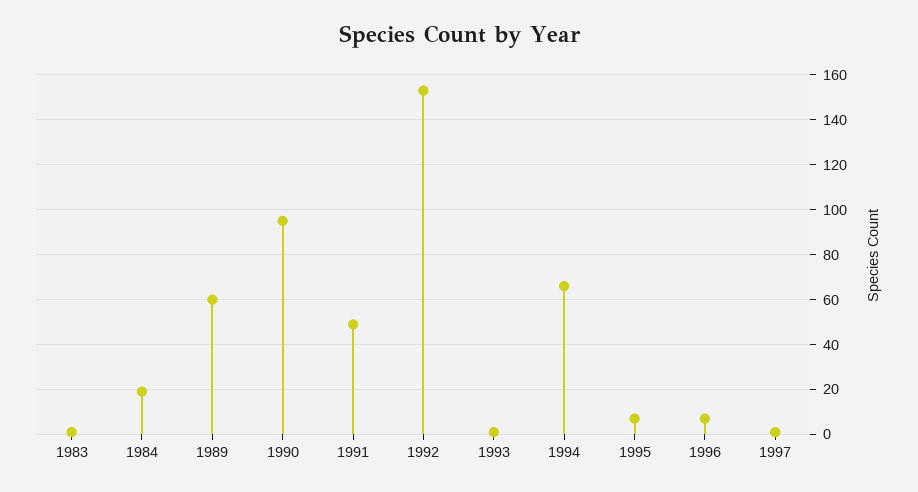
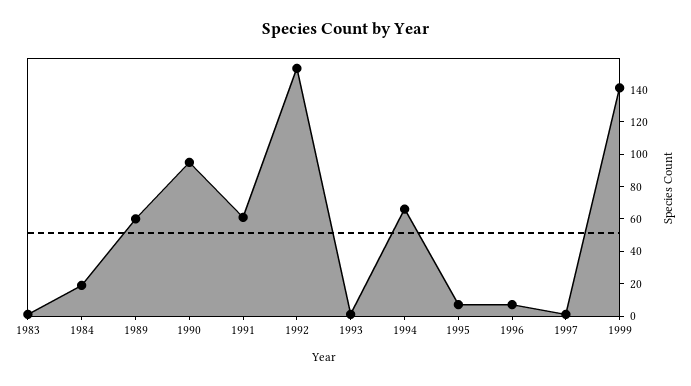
1991: 50 -> 60
1999: none -> 140

